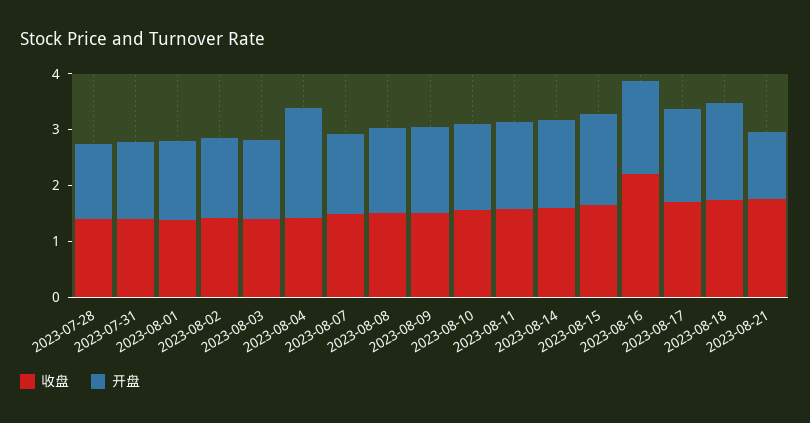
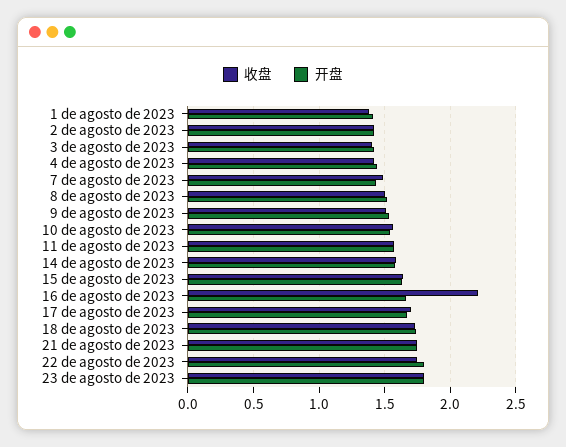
收盘, 2023-07-28: 1.4 -> none
开盘, 2023-07-28: 1.4 -> none
收盘, 2023-07-31: 1.4 -> none
开盘, 2023-07-31: 1.4 -> none
开盘, 2023-08-04: 2 -> 1.45
开盘, 2023-08-21: 1.2 -> 1.75
收盘, 22 de agosto de 2023: none -> 1.75
开盘, 22 de agosto de 2023: none -> 1.8
收盘, 23 de agosto de 2023: none -> 1.8
开盘, 23 de agosto de 2023: none -> 1.8

